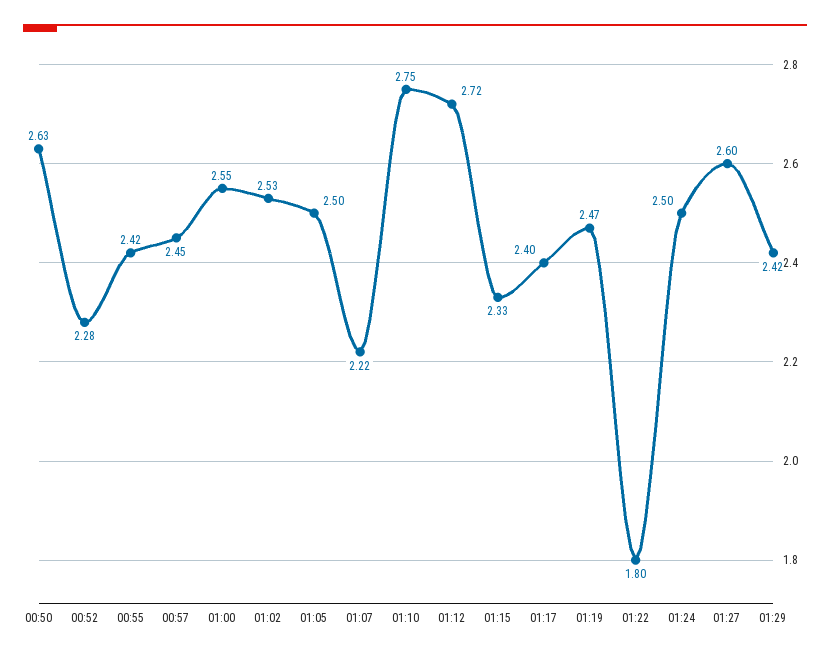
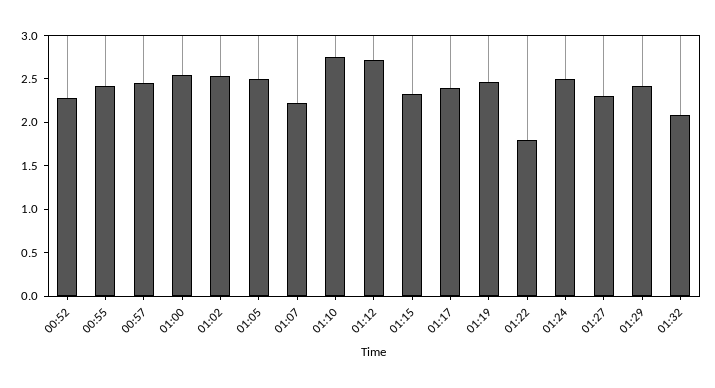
00:50: 2.63 -> none
01:27: 2.6 -> 2.3
01:32: none -> 2.1

